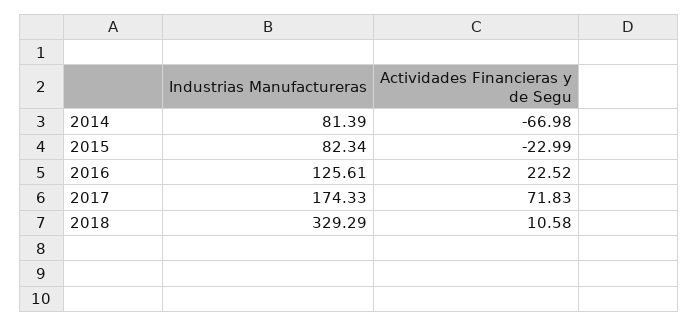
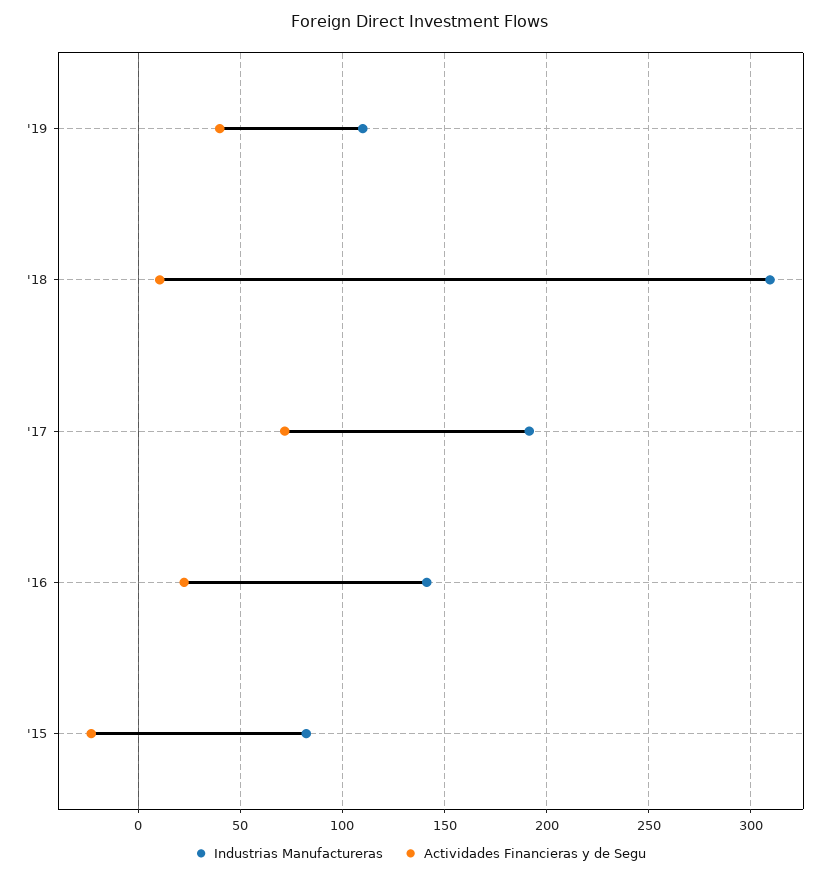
Industrias Manufactureras, 2014: 81.39 -> none
Actividades Financieras y de Segu, 2014: -66.98 -> none
Industrias Manufactureras, 2016: 125.61 -> 140
Industrias Manufactureras, 2017: 174.33 -> 190
Industrias Manufactureras, 2018: 329.29 -> 310
Industrias Manufactureras, '19: none -> 110
Actividades Financieras y de Segu, '19: none -> 40

